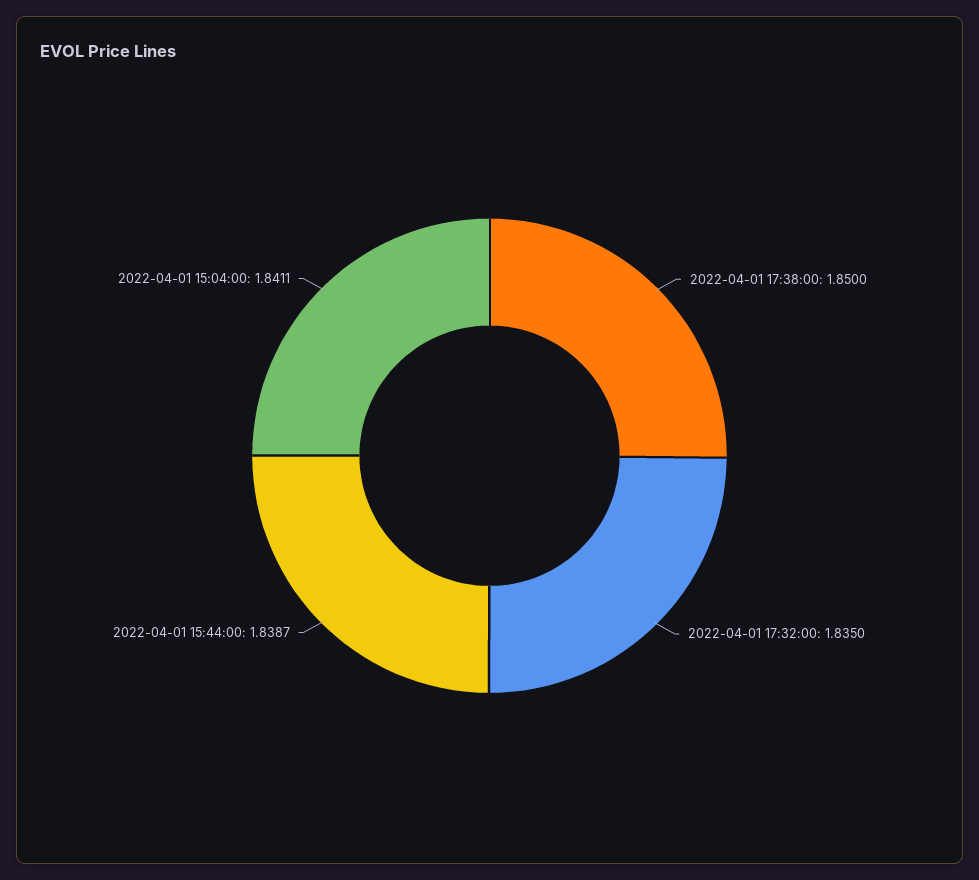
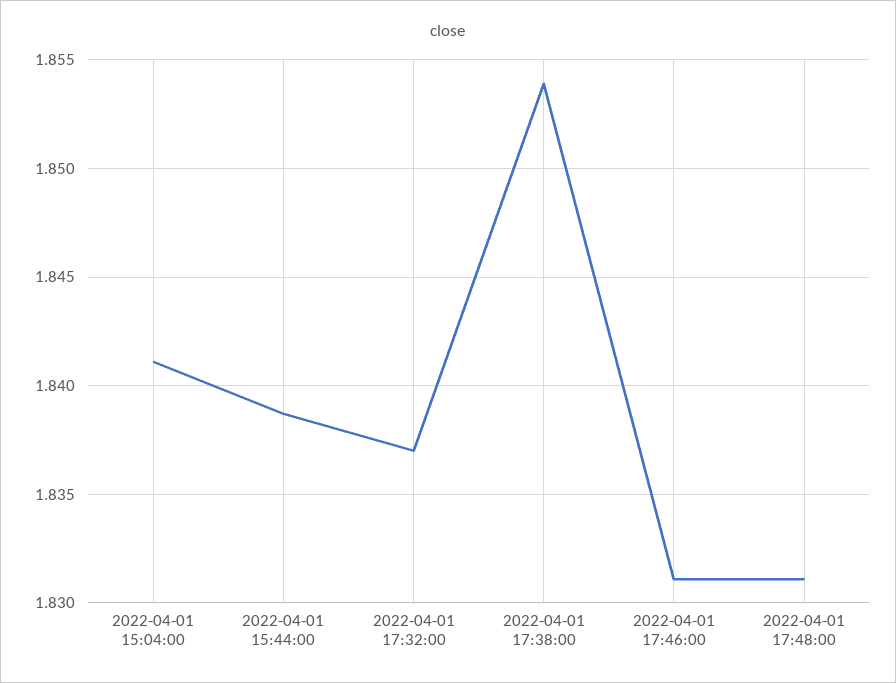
2022-04-01 17:38:00: 1.85 -> 1.854
2022-04-01 17:32:00: 1.835 -> 1.837
2022-04-01 17:46:00: none -> 1.831
2022-04-01 17:48:00: none -> 1.831

